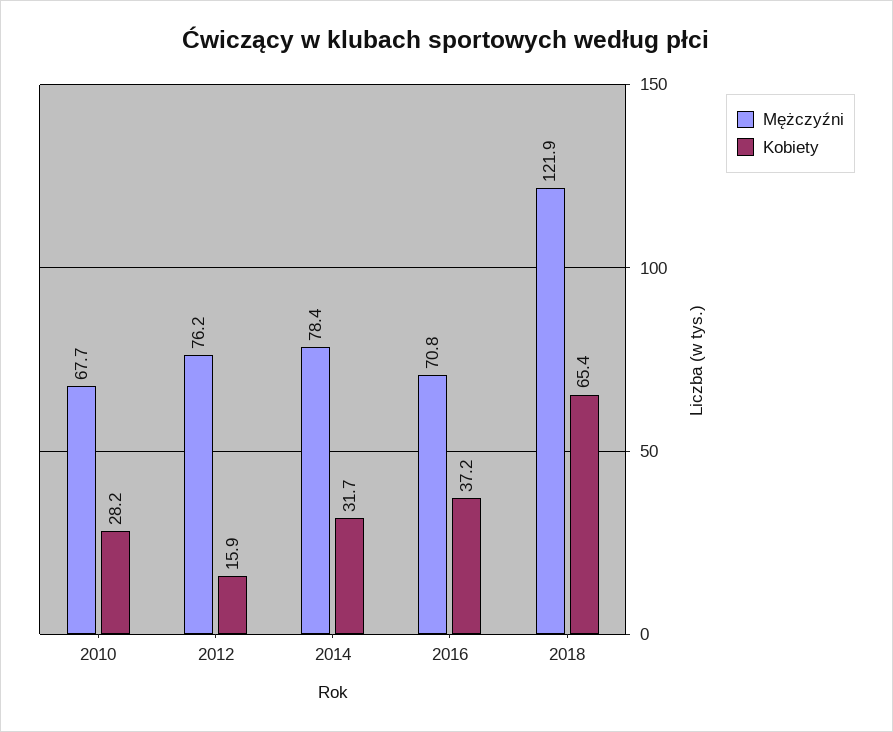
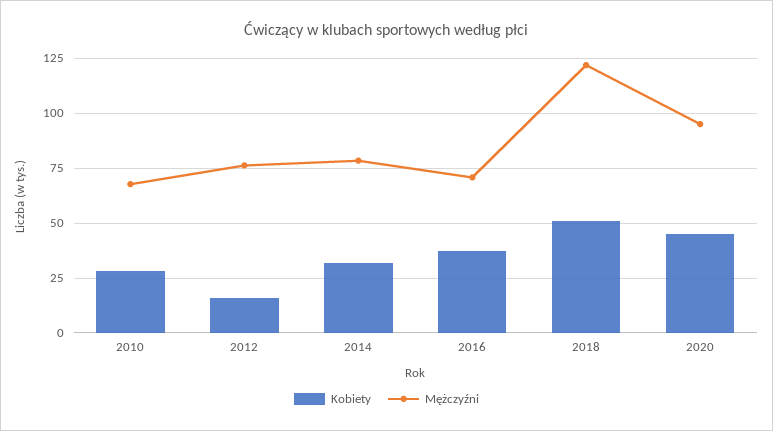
Kobiety, 2018: 65.4 -> 50
Kobiety, 2020: none -> 45
Mężczyźni, 2020: none -> 95

